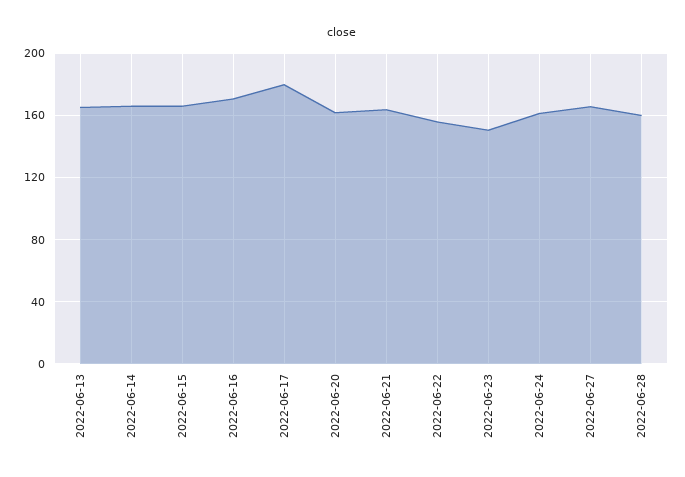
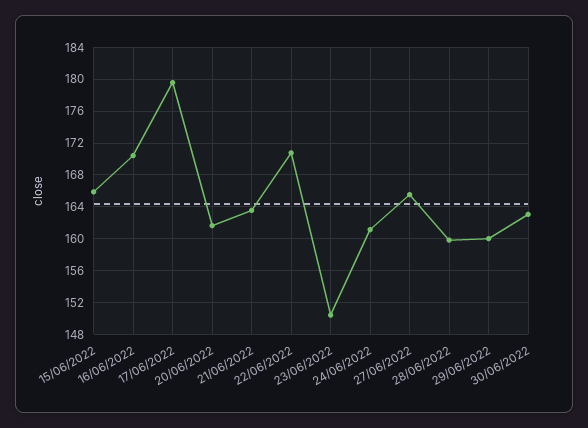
2022-06-13: 165 -> none
2022-06-14: 165 -> none
2022-06-22: 155 -> 171
29/06/2022: none -> 160
30/06/2022: none -> 163

